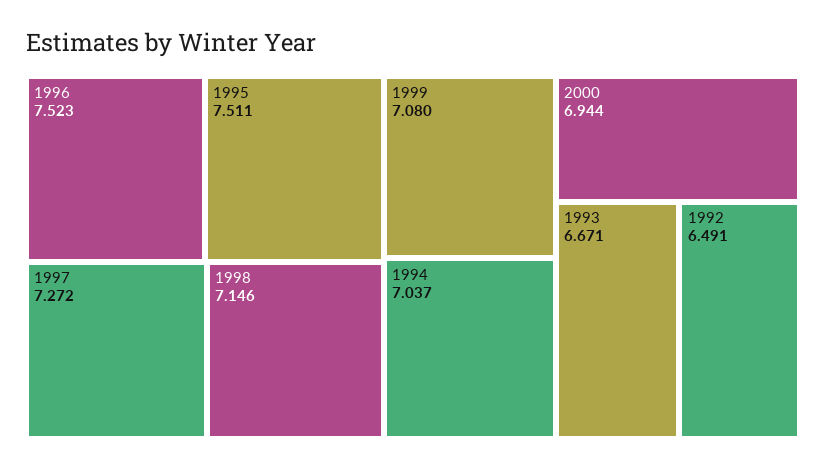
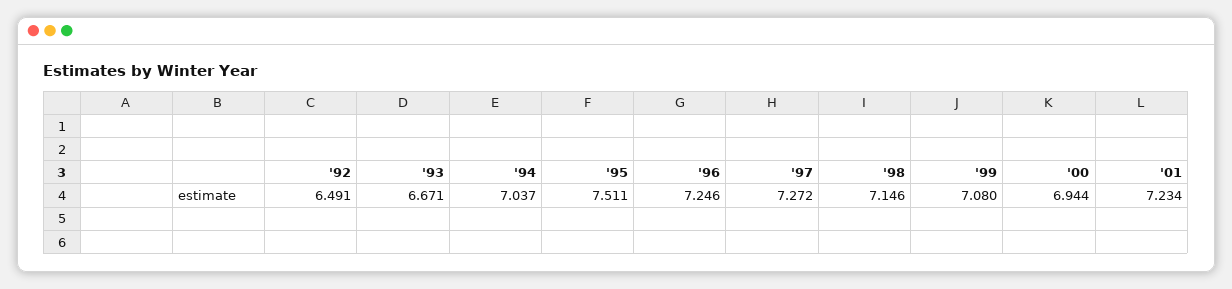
1996: 7.523 -> 7.246
'01: none -> 7.234

